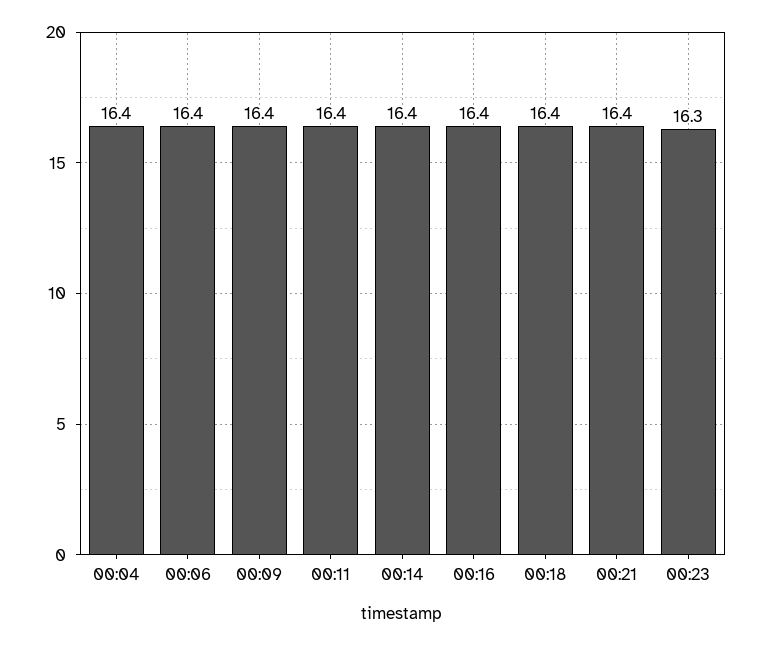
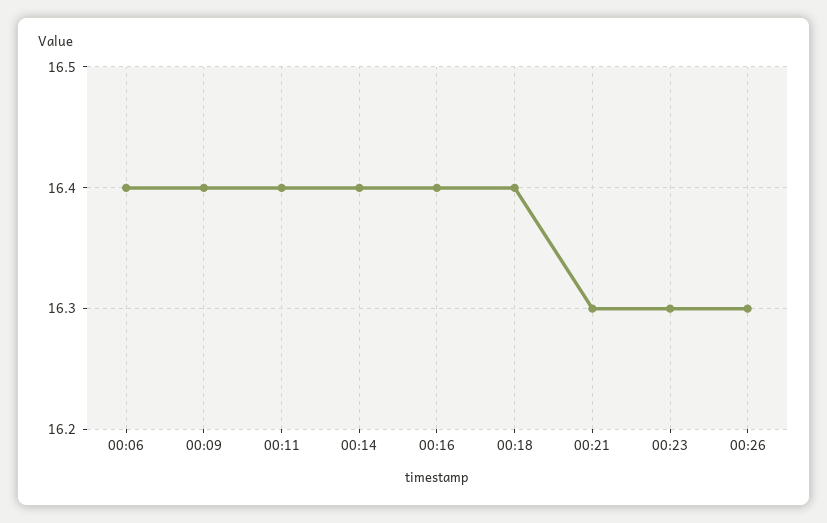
00:04: 16.4 -> none
00:21: 16.4 -> 16.3
00:26: none -> 16.3

